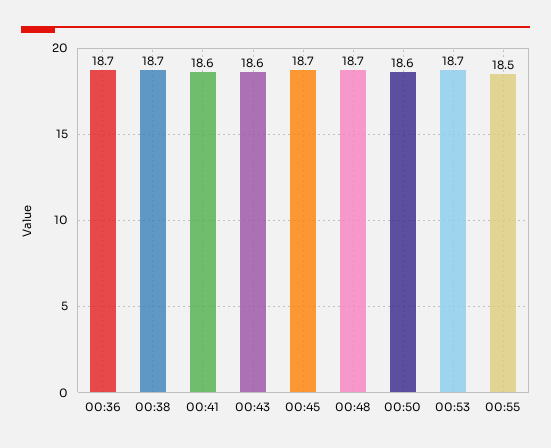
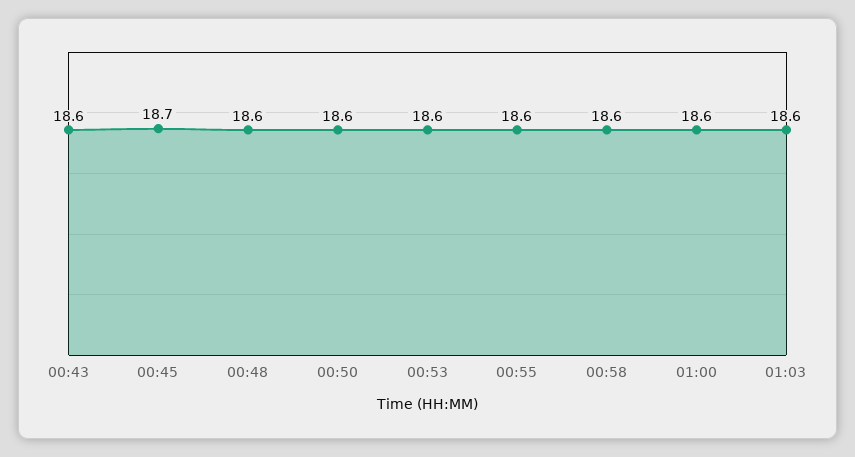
00:36: 18.7 -> none
00:38: 18.7 -> none
00:41: 18.6 -> none
00:48: 18.7 -> 18.6
00:53: 18.7 -> 18.6
00:55: 18.5 -> 18.6
00:58: none -> 18.6
01:00: none -> 18.6
01:03: none -> 18.6

